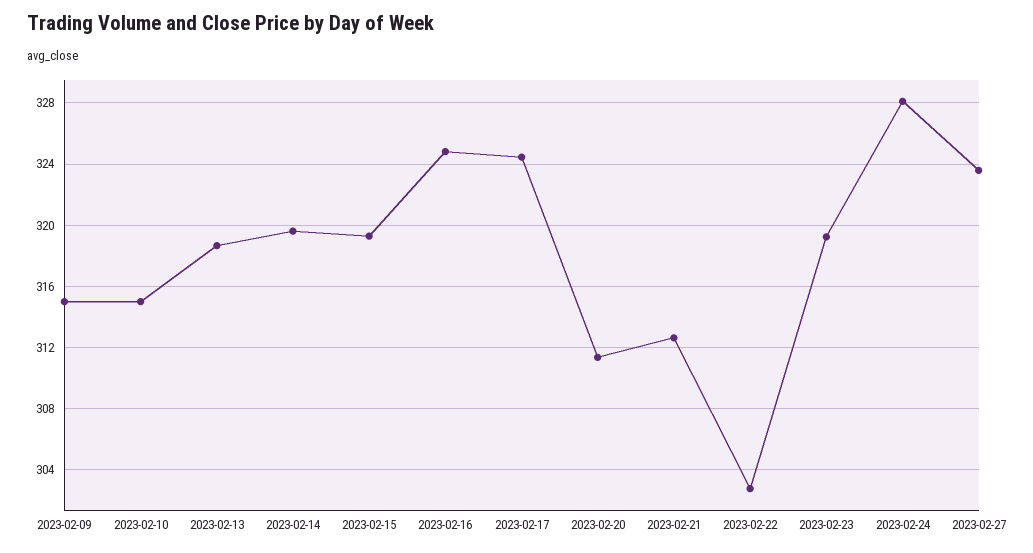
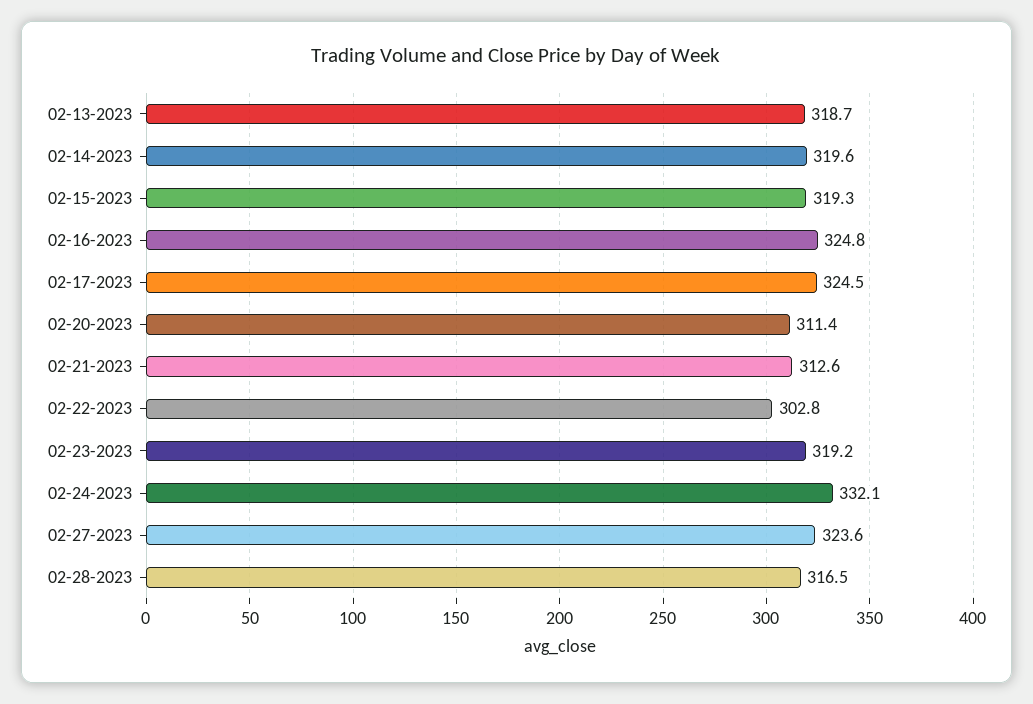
2023-02-09: 315 -> none
2023-02-10: 315 -> none
2023-02-24: 328 -> 332.1
02-28-2023: none -> 316.5

